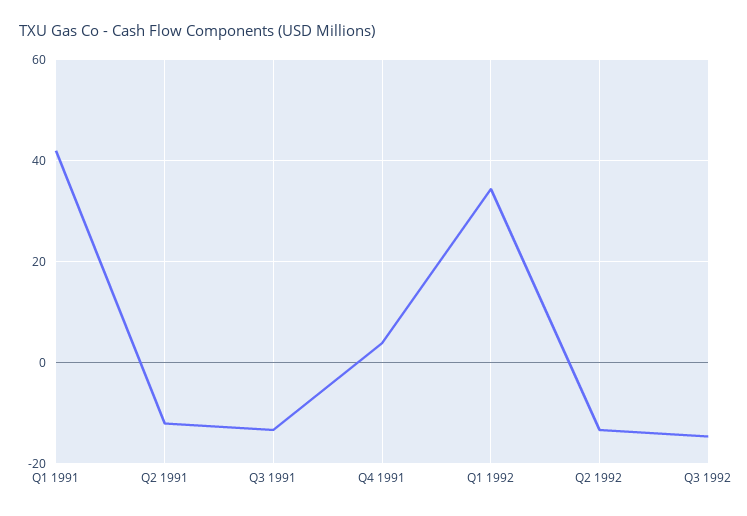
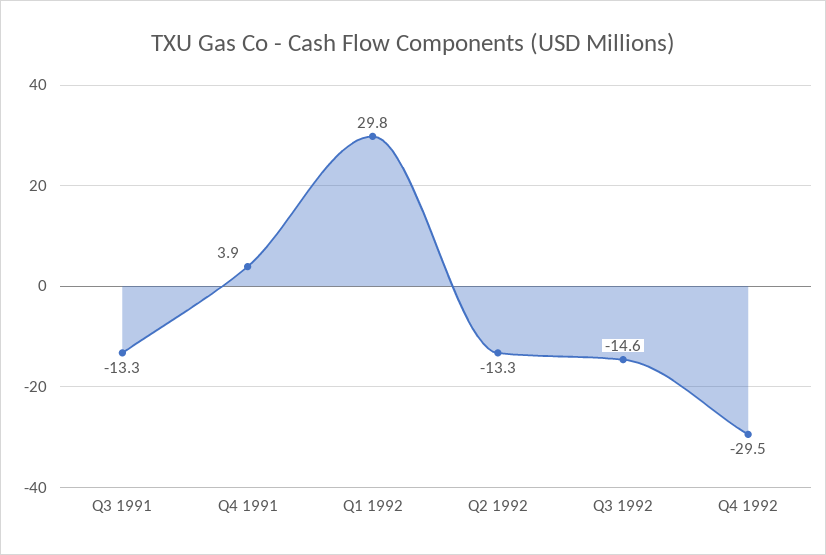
Q1 1991: 42 -> none
Q2 1991: -12 -> none
Q1 1992: 34 -> 29.8
Q4 1992: none -> -29.5

